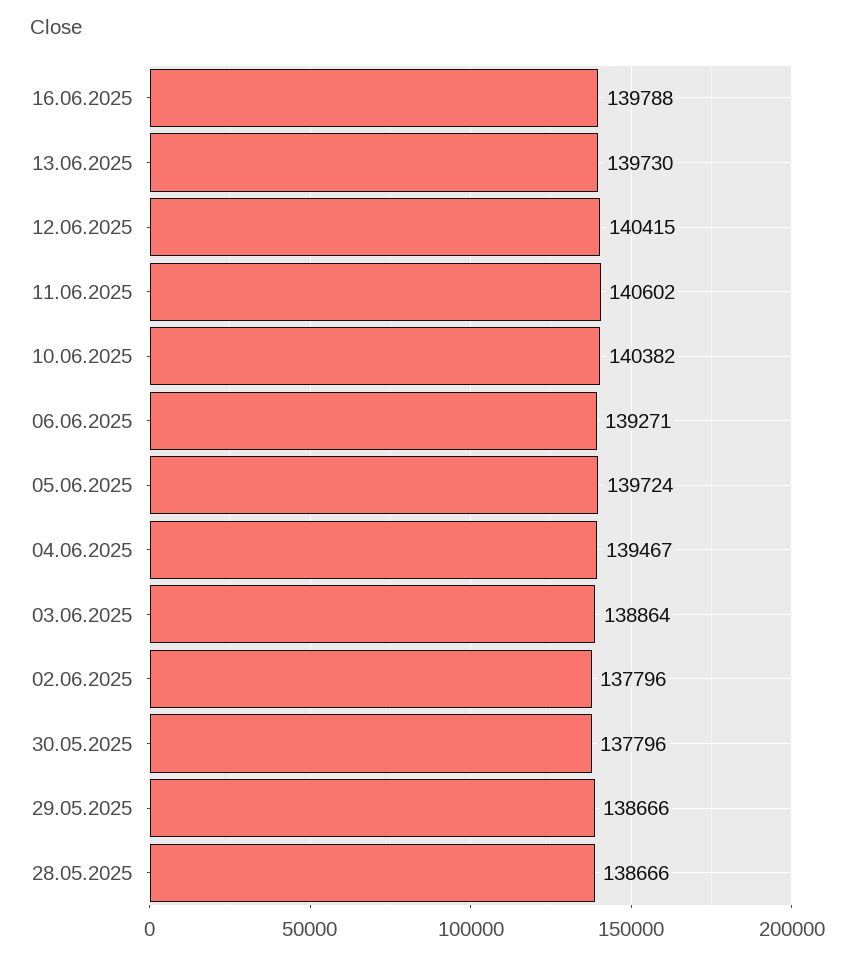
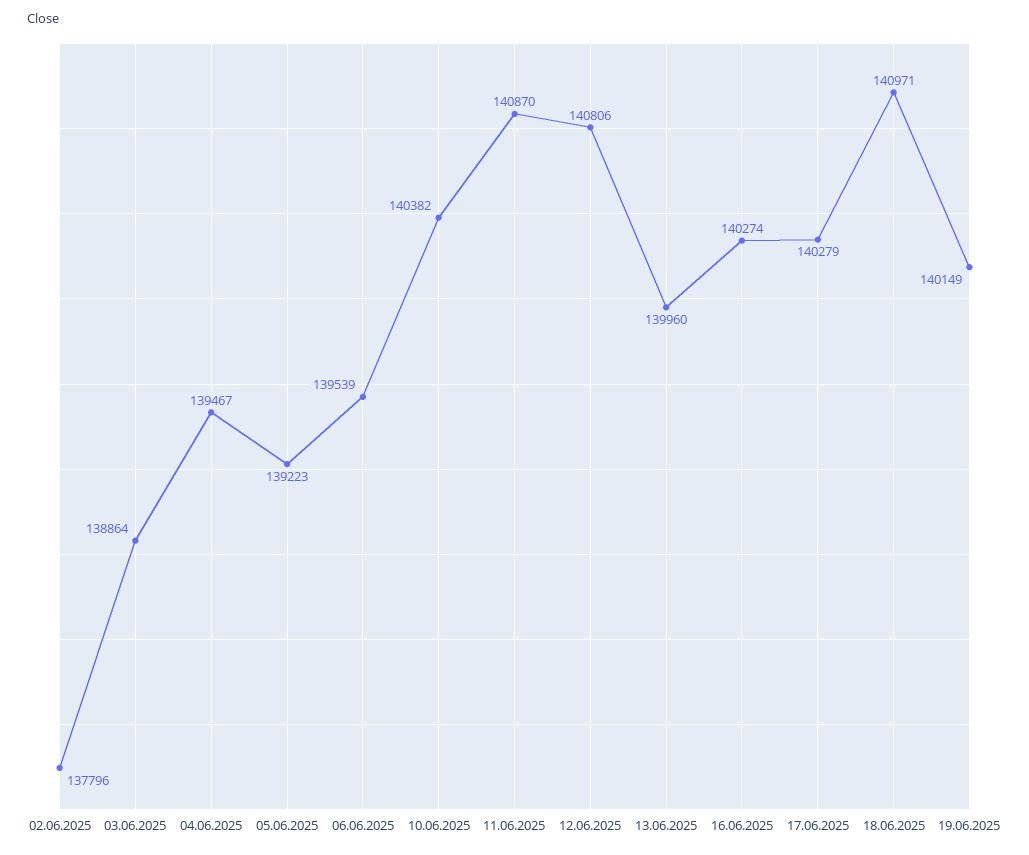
16.06.2025: 139788 -> 140274
13.06.2025: 139730 -> 139960
12.06.2025: 140415 -> 140806
11.06.2025: 140602 -> 140870
06.06.2025: 139271 -> 139539
05.06.2025: 139724 -> 139223
30.05.2025: 137796 -> none
29.05.2025: 138666 -> none
28.05.2025: 138666 -> none
17.06.2025: none -> 140279
18.06.2025: none -> 140971
19.06.2025: none -> 140149

